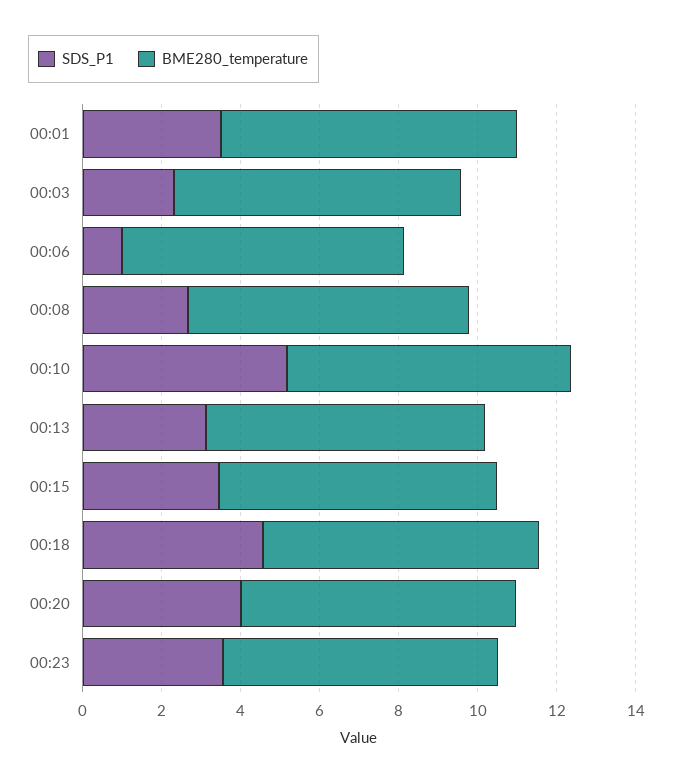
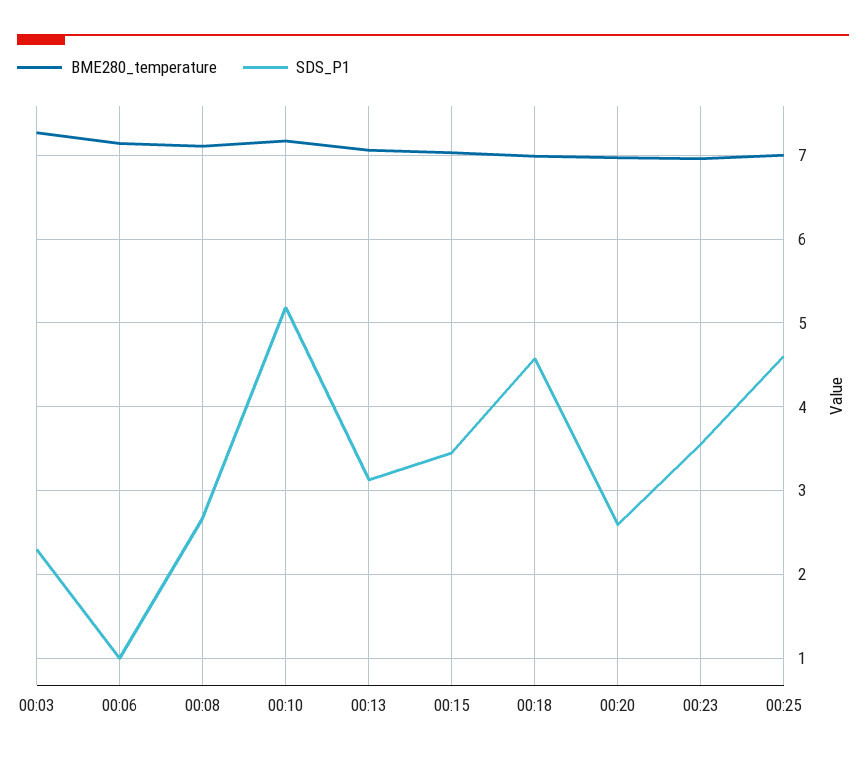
SDS_P1, 00:01: 3.5 -> none
BME280_temperature, 00:01: 7.5 -> none
SDS_P1, 00:20: 4 -> 2.6
BME280_temperature, 00:25: none -> 7
SDS_P1, 00:25: none -> 4.6

